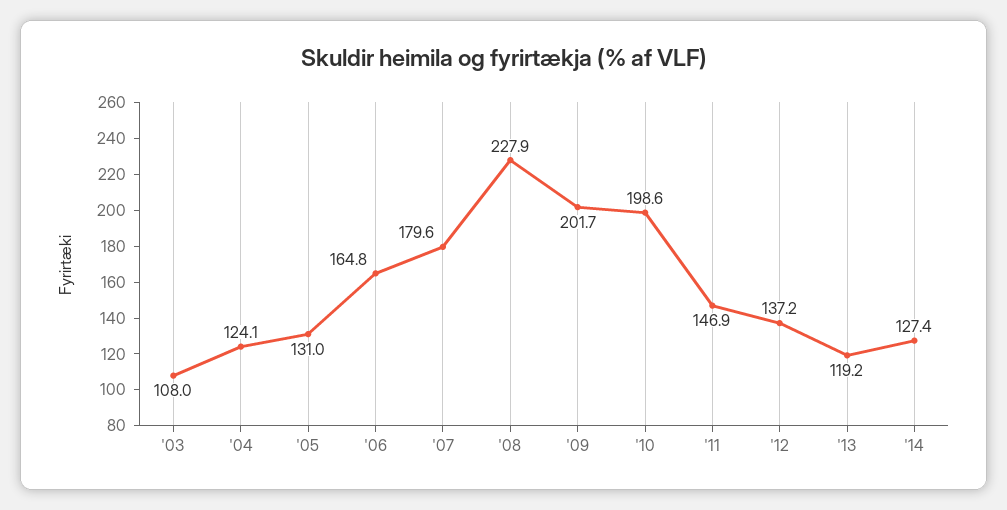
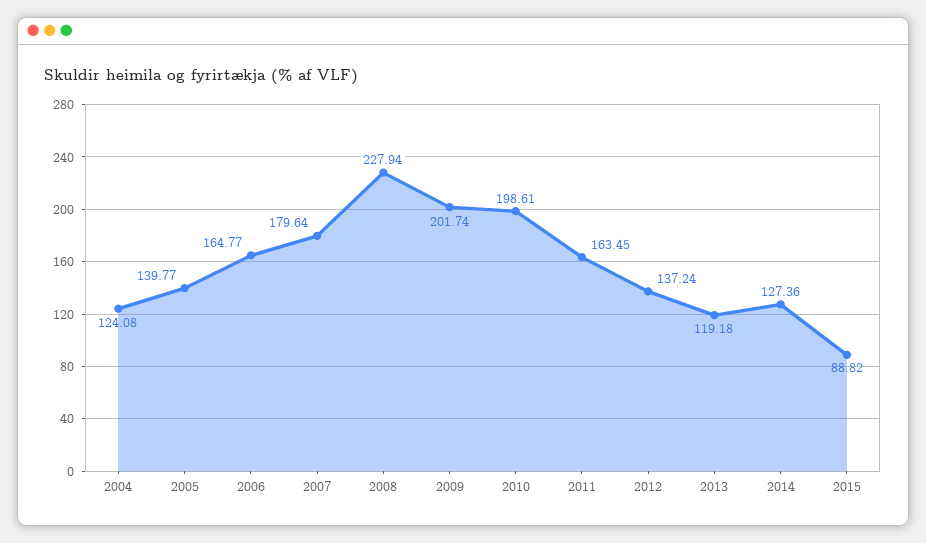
'03: 108 -> none
'05: 131 -> 139.77
'11: 146.9 -> 163.45
2015: none -> 88.82

